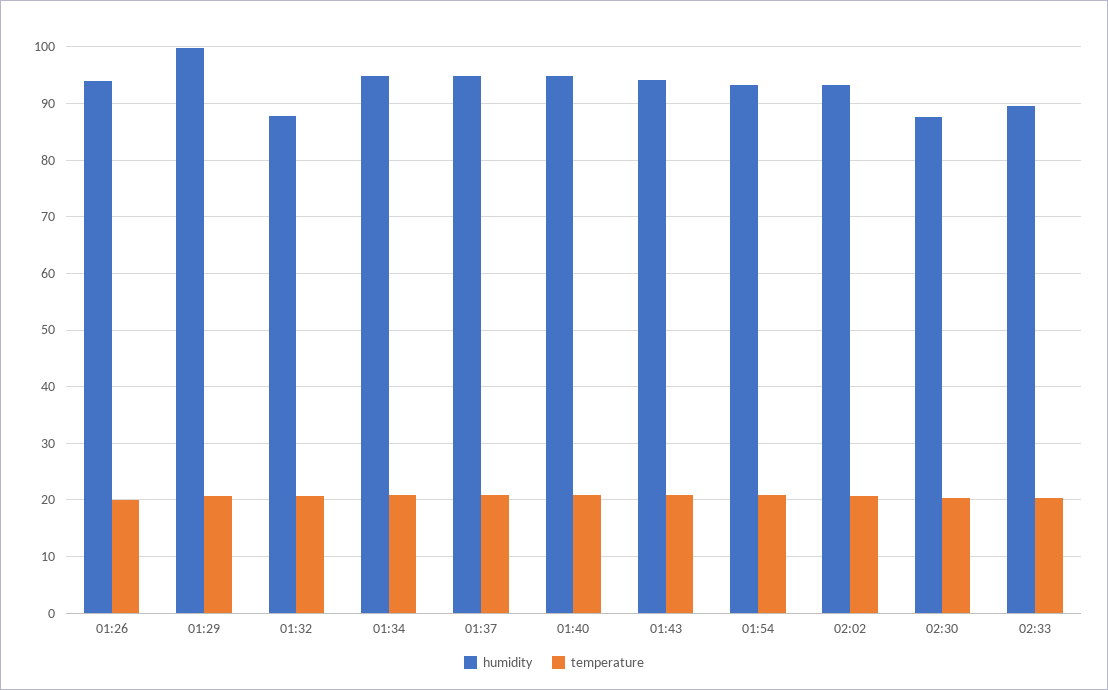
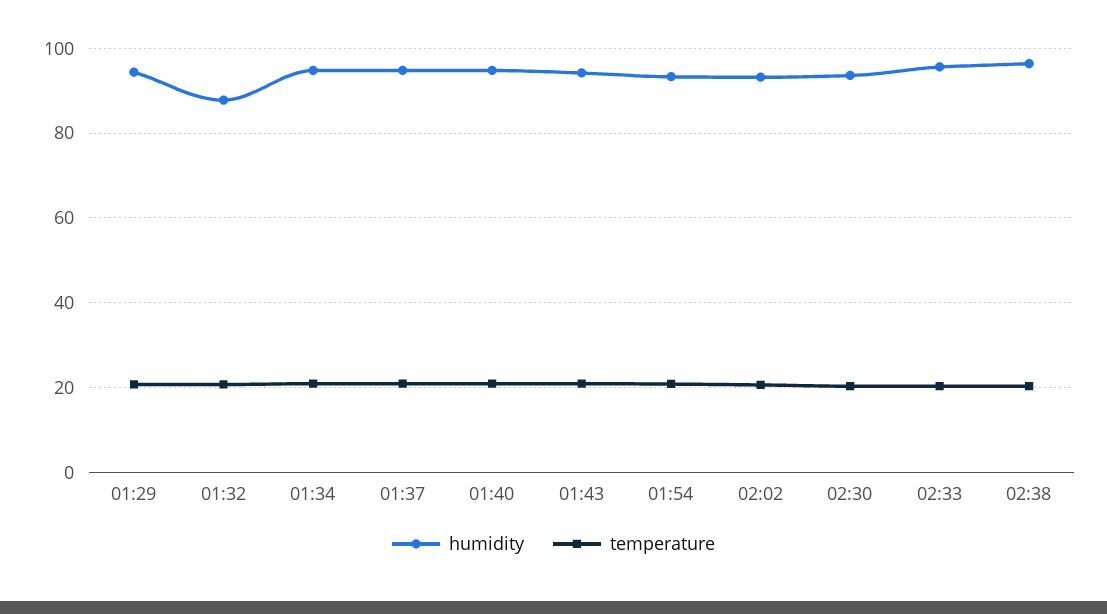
humidity, 01:26: 94 -> none
temperature, 01:26: 20 -> none
humidity, 01:29: 100 -> 94
humidity, 02:30: 88 -> 94
humidity, 02:33: 90 -> 96
humidity, 02:38: none -> 96
temperature, 02:38: none -> 20

